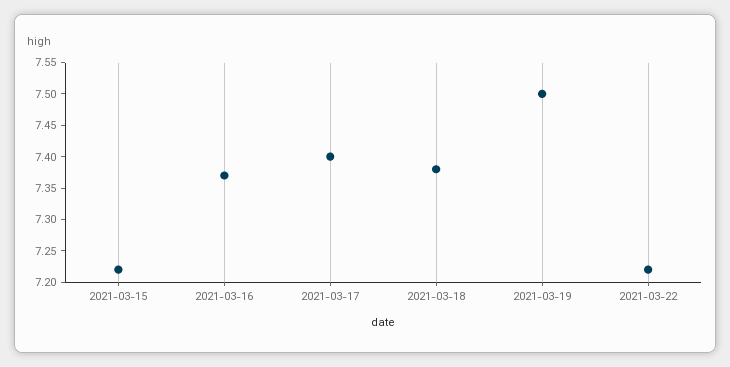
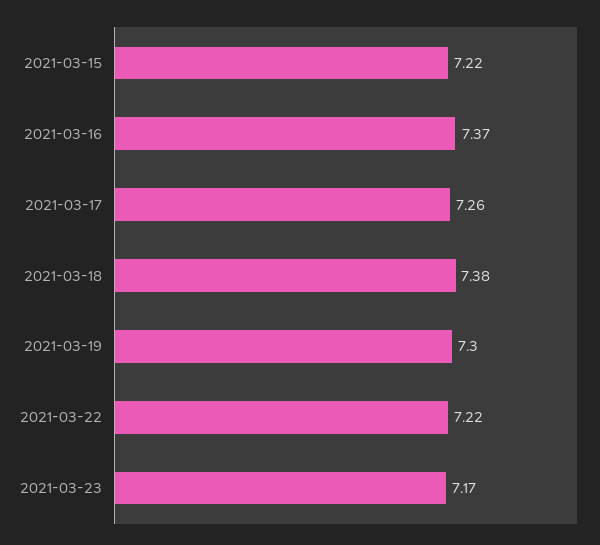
2021-03-17: 7.4 -> 7.26
2021-03-19: 7.5 -> 7.3
2021-03-23: none -> 7.17

